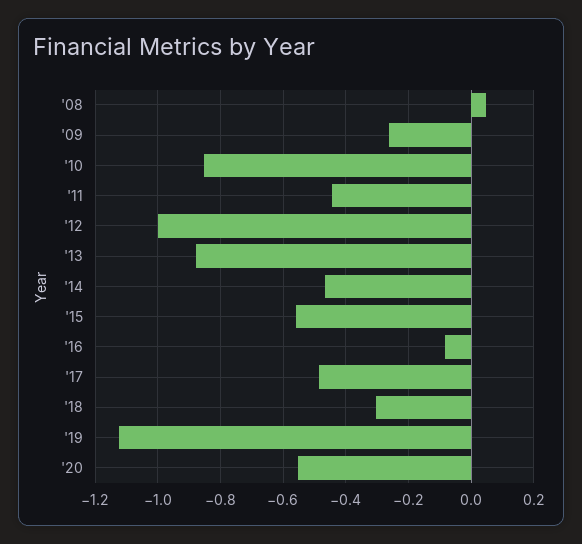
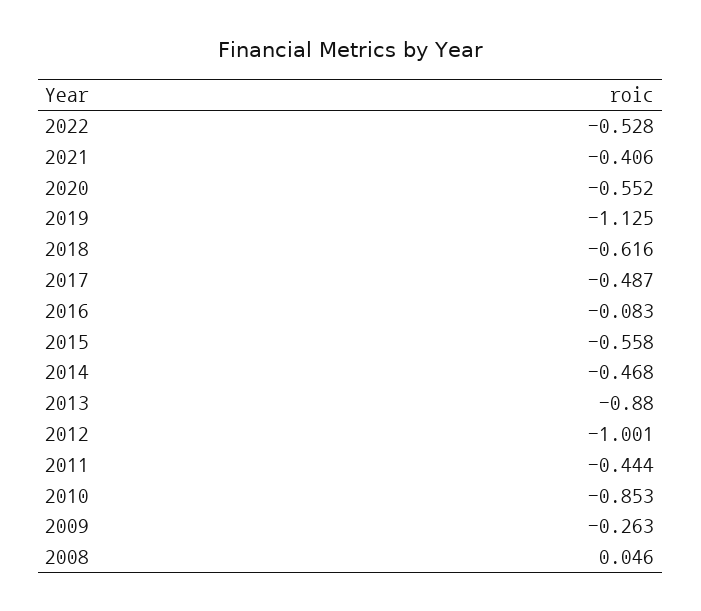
'18: -0.3 -> -0.616
2022: none -> -0.528
2021: none -> -0.406

